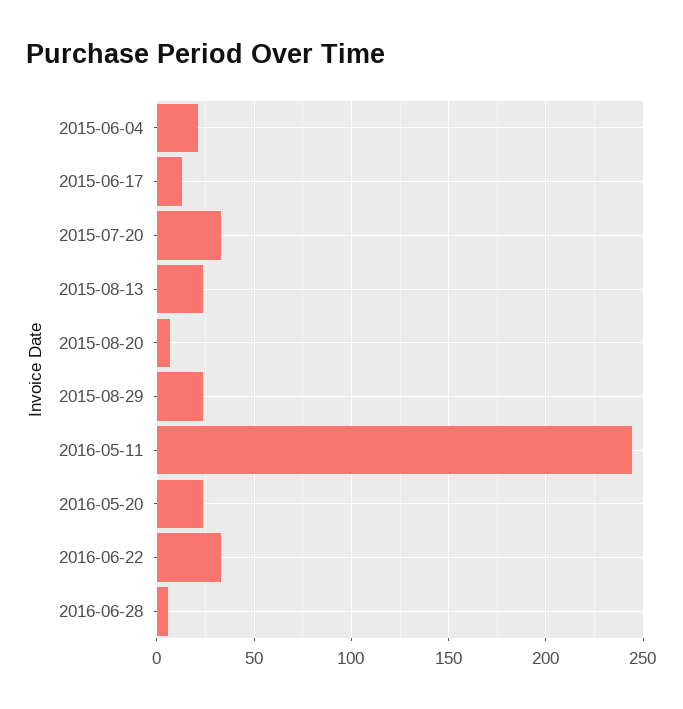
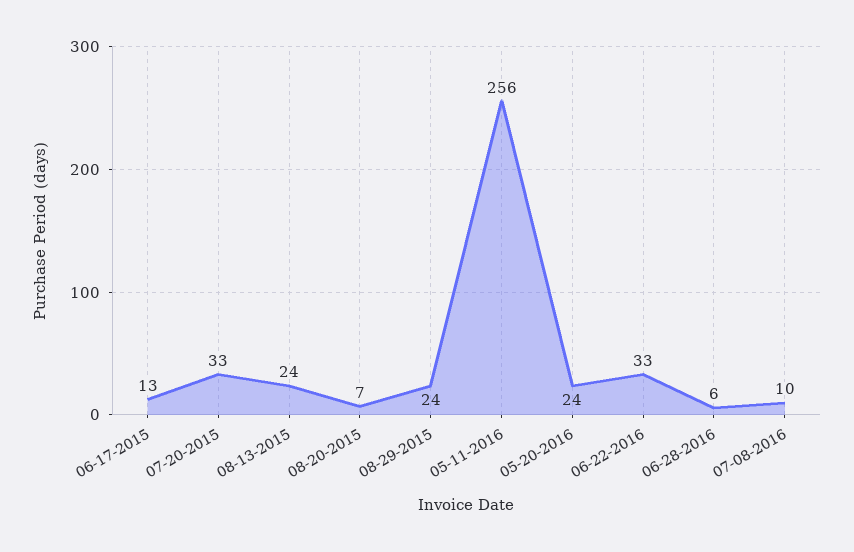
2015-06-04: 20 -> none
2016-05-11: 245 -> 256
07-08-2016: none -> 10

